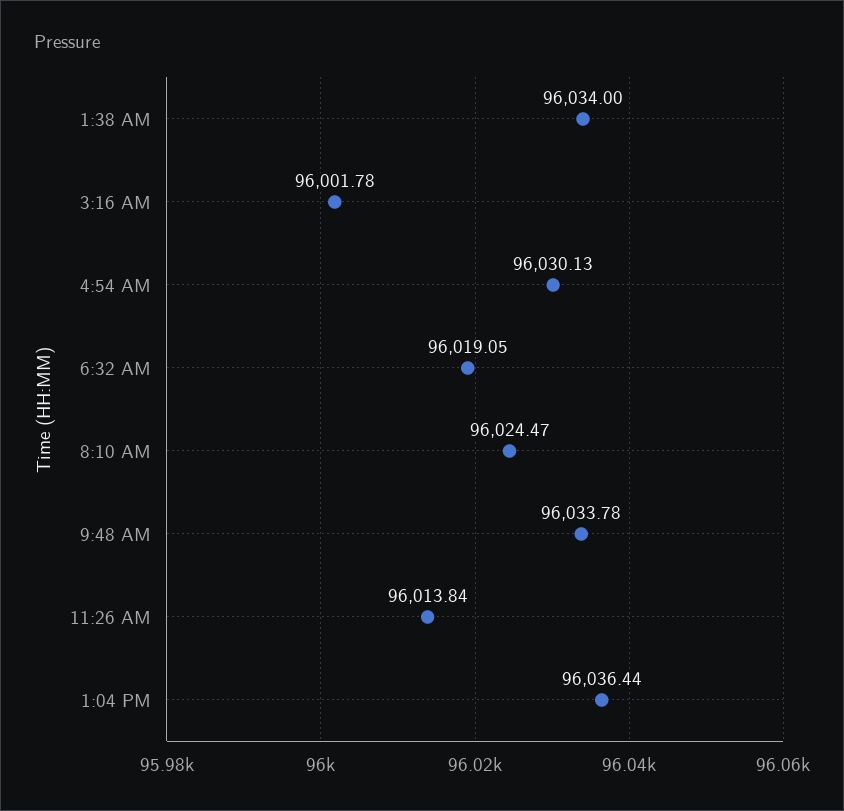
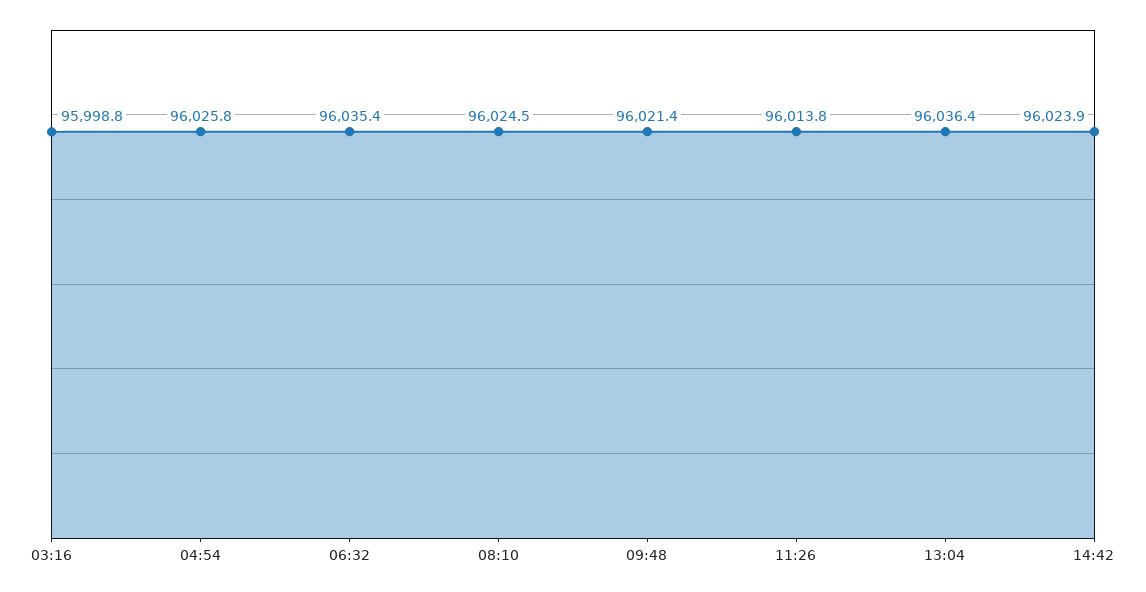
1:38 AM: 96034 -> none
3:16 AM: 96001.78 -> 95998.8
4:54 AM: 96030.13 -> 96025.8
6:32 AM: 96019.05 -> 96035.4
9:48 AM: 96033.78 -> 96021.4
14:42: none -> 96023.9

